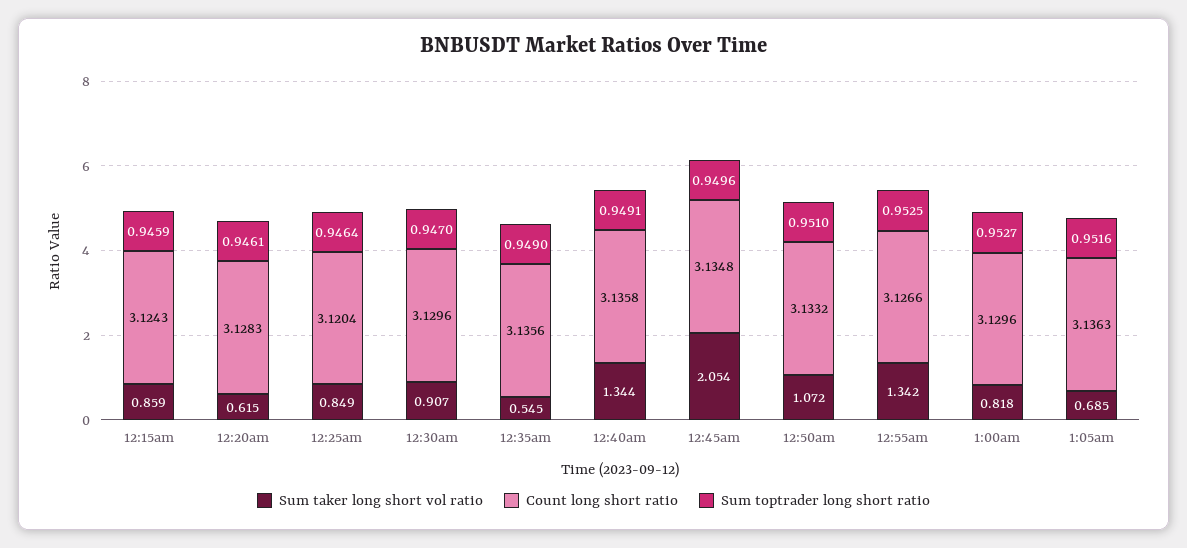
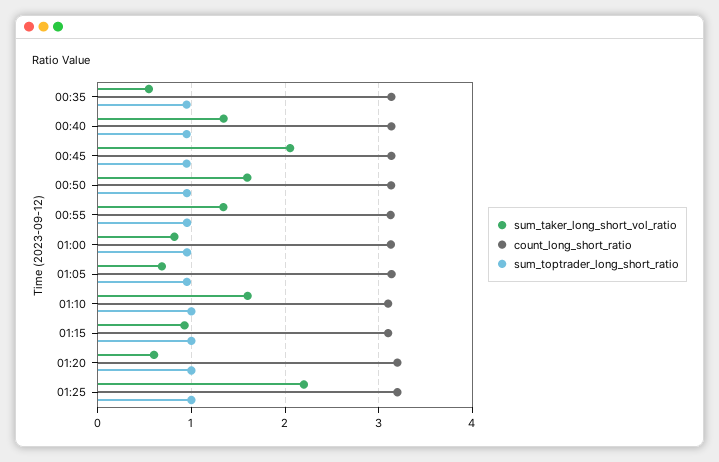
Sum taker long short vol ratio, 12:15am: 0.859 -> none
Count long short ratio, 12:15am: 3.1243 -> none
Sum toptrader long short ratio, 12:15am: 0.9459 -> none
Sum taker long short vol ratio, 12:20am: 0.615 -> none
Count long short ratio, 12:20am: 3.1283 -> none
Sum toptrader long short ratio, 12:20am: 0.9461 -> none
Sum taker long short vol ratio, 12:25am: 0.849 -> none
Count long short ratio, 12:25am: 3.1204 -> none
Sum toptrader long short ratio, 12:25am: 0.9464 -> none
Sum taker long short vol ratio, 12:30am: 0.907 -> none
Count long short ratio, 12:30am: 3.1296 -> none
Sum toptrader long short ratio, 12:30am: 0.947 -> none
Sum taker long short vol ratio, 12:50am: 1.072 -> 1.6
Sum taker long short vol ratio, 01:10: none -> 1.6
Count long short ratio, 01:10: none -> 3.1
Sum toptrader long short ratio, 01:10: none -> 1
Sum taker long short vol ratio, 01:15: none -> 0.9
Count long short ratio, 01:15: none -> 3.1
Sum toptrader long short ratio, 01:15: none -> 1
Sum taker long short vol ratio, 01:20: none -> 0.6
Count long short ratio, 01:20: none -> 3.2
Sum toptrader long short ratio, 01:20: none -> 1
Sum taker long short vol ratio, 01:25: none -> 2.2
Count long short ratio, 01:25: none -> 3.2
Sum toptrader long short ratio, 01:25: none -> 1

